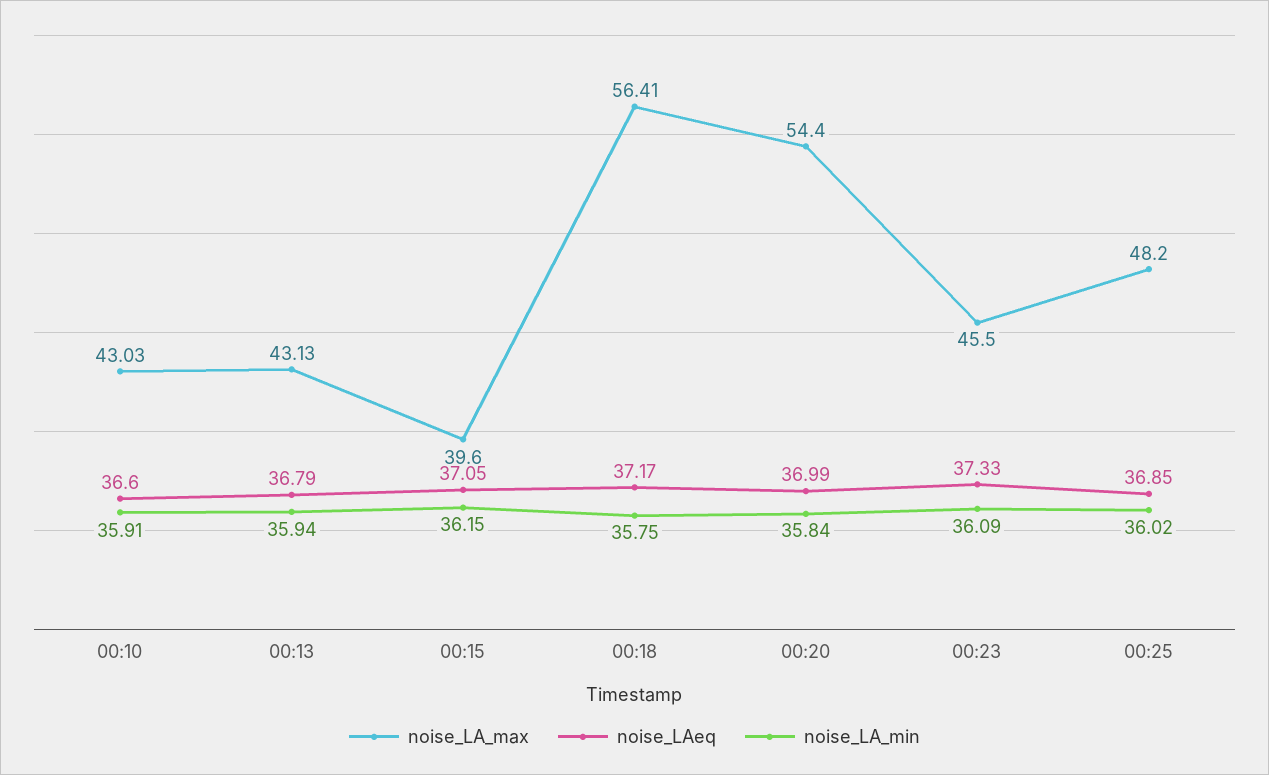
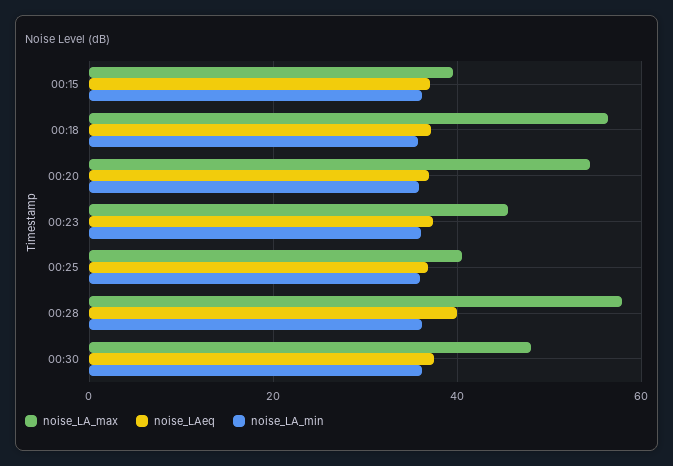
noise_LA_max, 00:10: 43.03 -> none
noise_LAeq, 00:10: 36.6 -> none
noise_LA_min, 00:10: 35.91 -> none
noise_LA_max, 00:13: 43.13 -> none
noise_LAeq, 00:13: 36.79 -> none
noise_LA_min, 00:13: 35.94 -> none
noise_LA_max, 00:25: 48.2 -> 40
noise_LA_max, 00:28: none -> 58
noise_LAeq, 00:28: none -> 40
noise_LA_min, 00:28: none -> 36
noise_LA_max, 00:30: none -> 48
noise_LAeq, 00:30: none -> 38
noise_LA_min, 00:30: none -> 36

